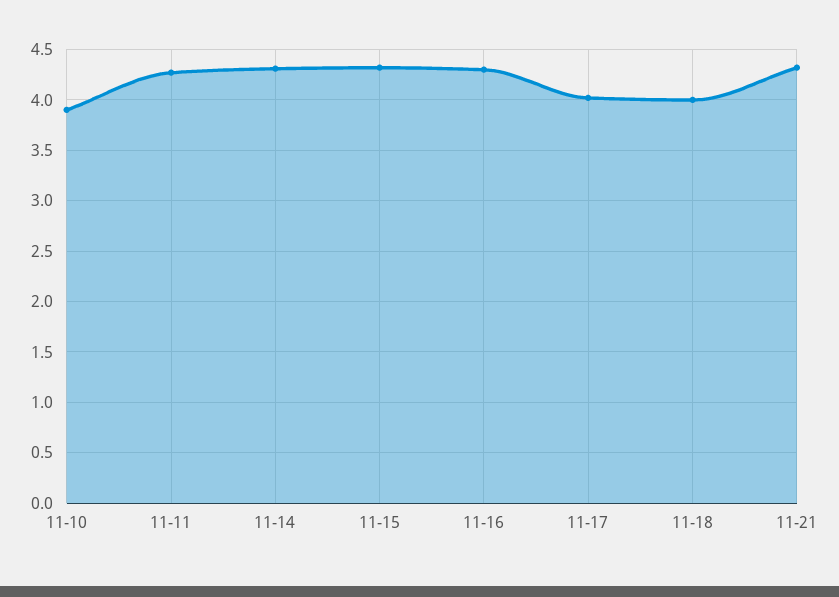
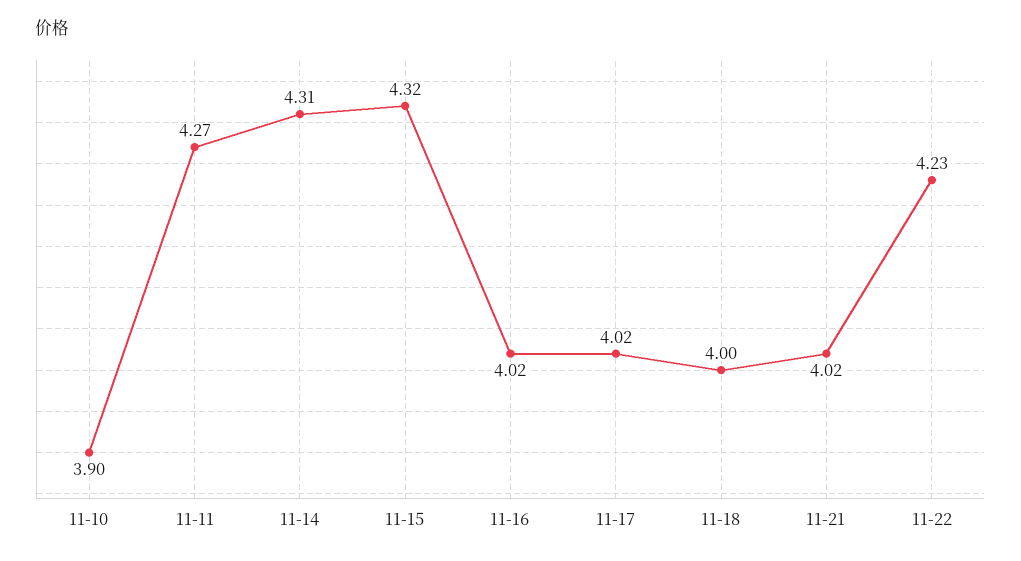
11-16: 4.3 -> 4.02
11-21: 4.3 -> 4.02
11-22: none -> 4.23

